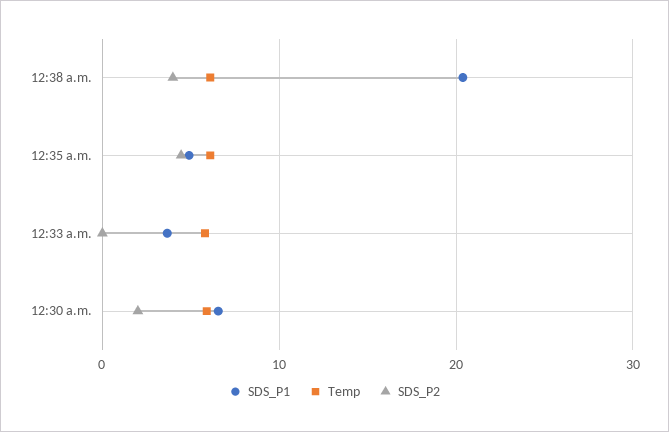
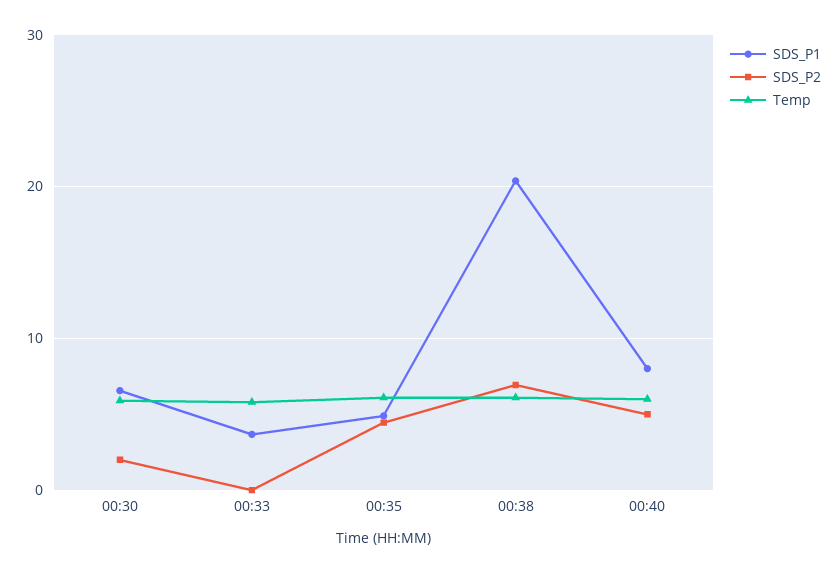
SDS_P2, 12:38 a.m.: 4 -> 7
SDS_P1, 00:40: none -> 8
SDS_P2, 00:40: none -> 5
Temp, 00:40: none -> 6

